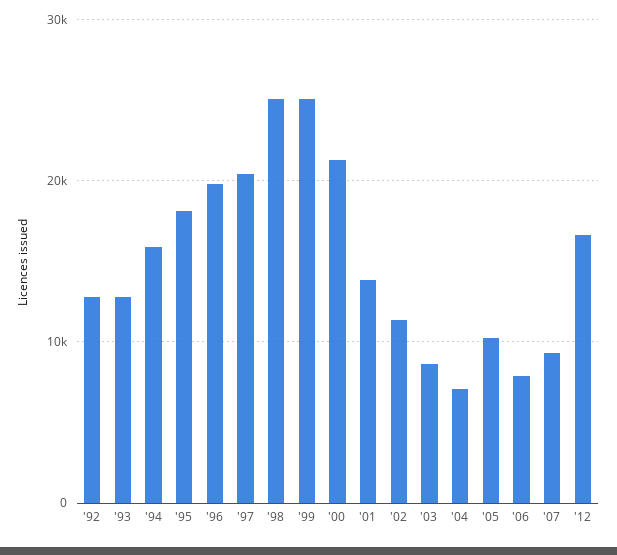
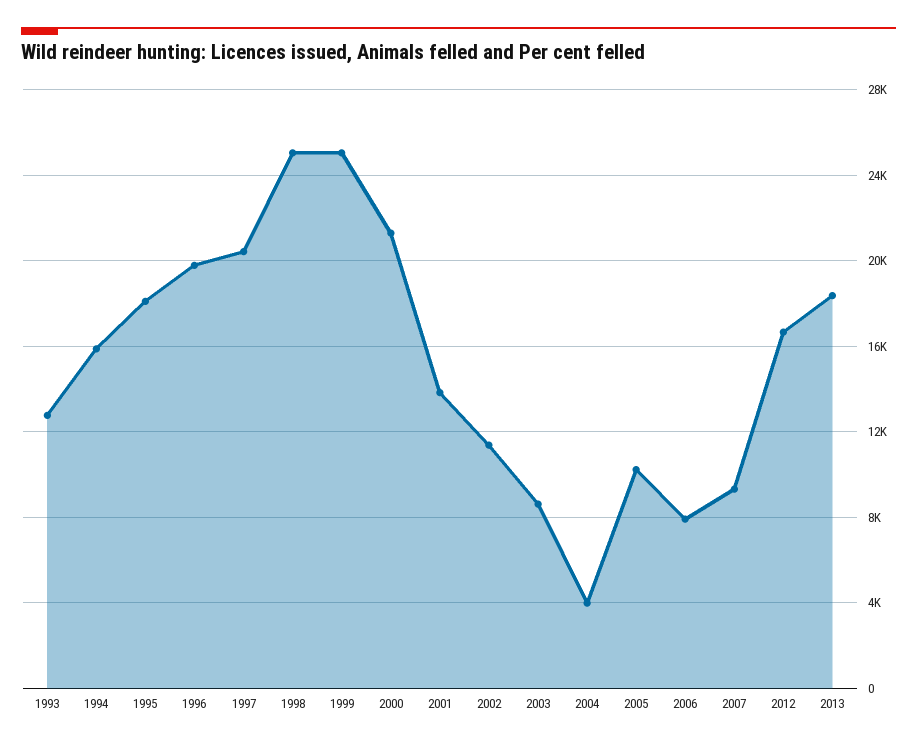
'92: 13000 -> none
'04: 7000 -> 4000
2013: none -> 18500

